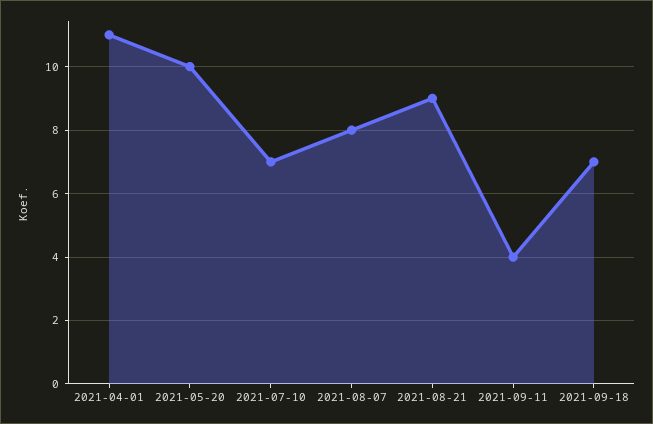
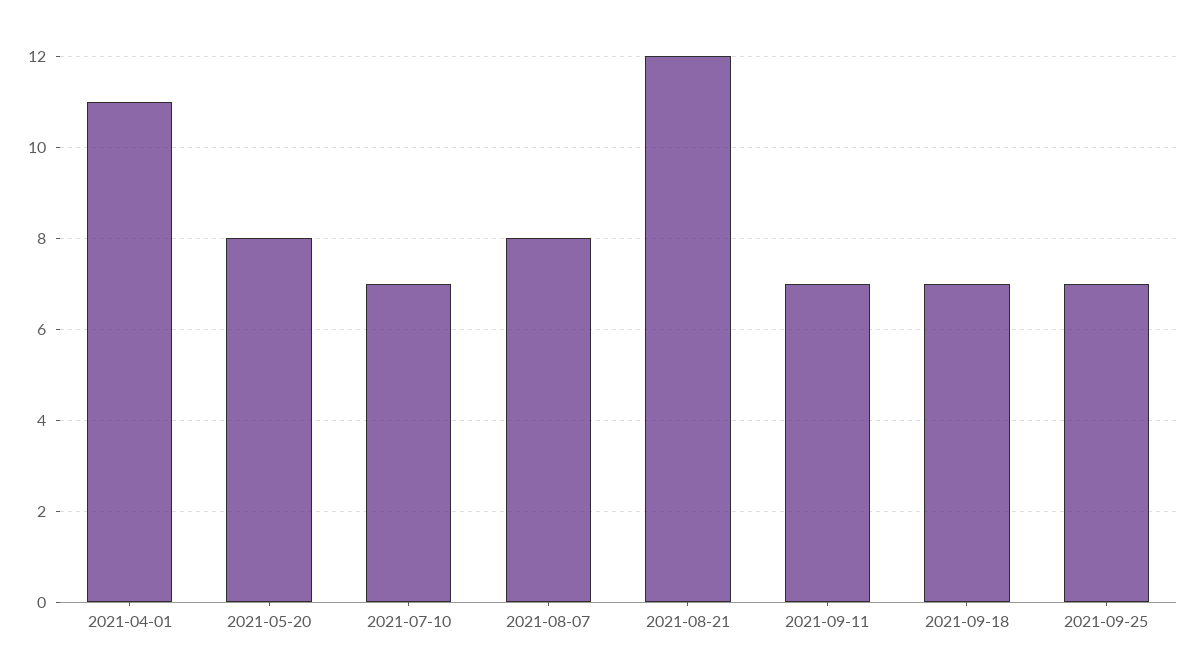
2021-05-20: 10 -> 8
2021-08-21: 9 -> 12
2021-09-11: 4 -> 7
2021-09-25: none -> 7

